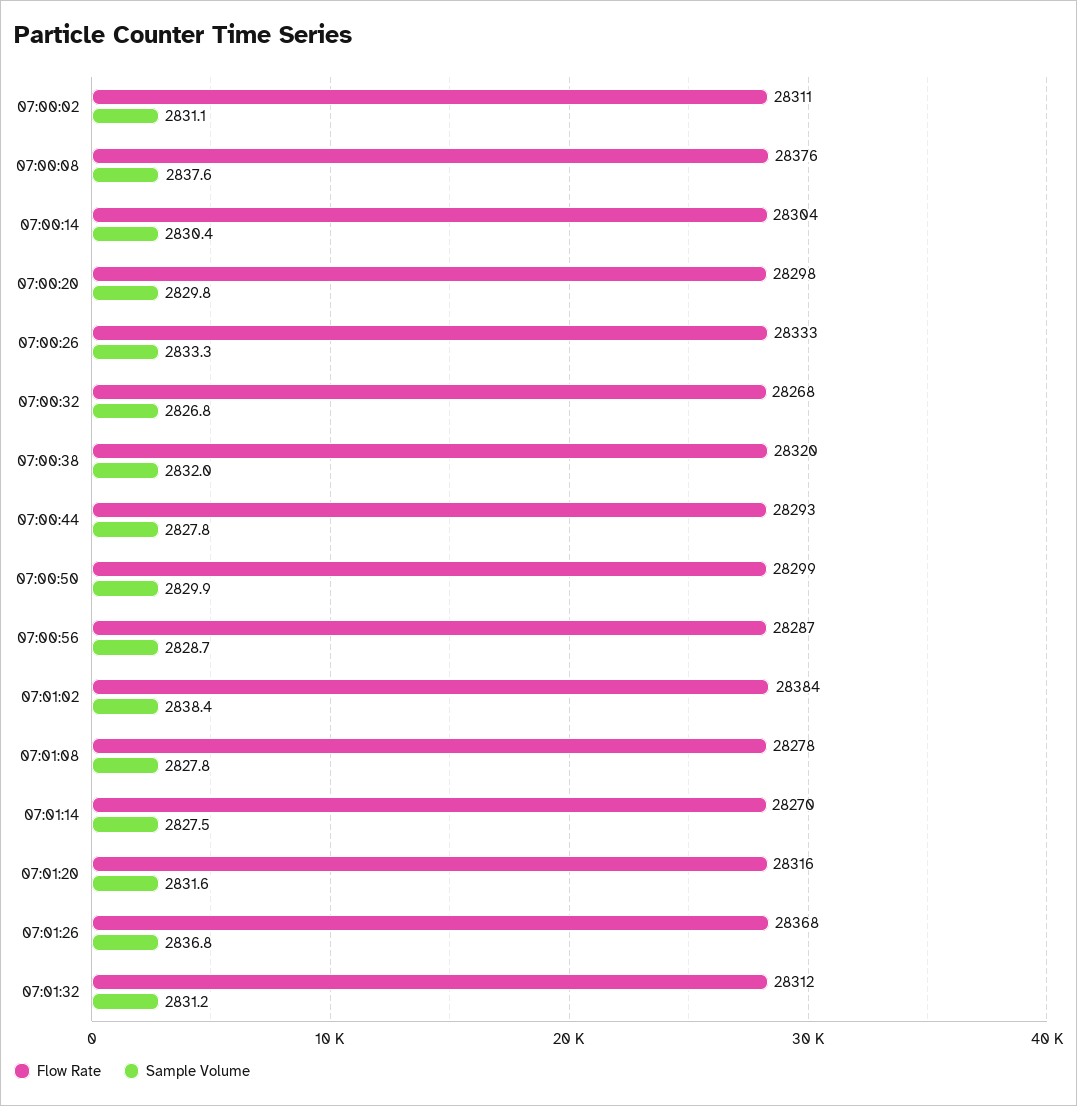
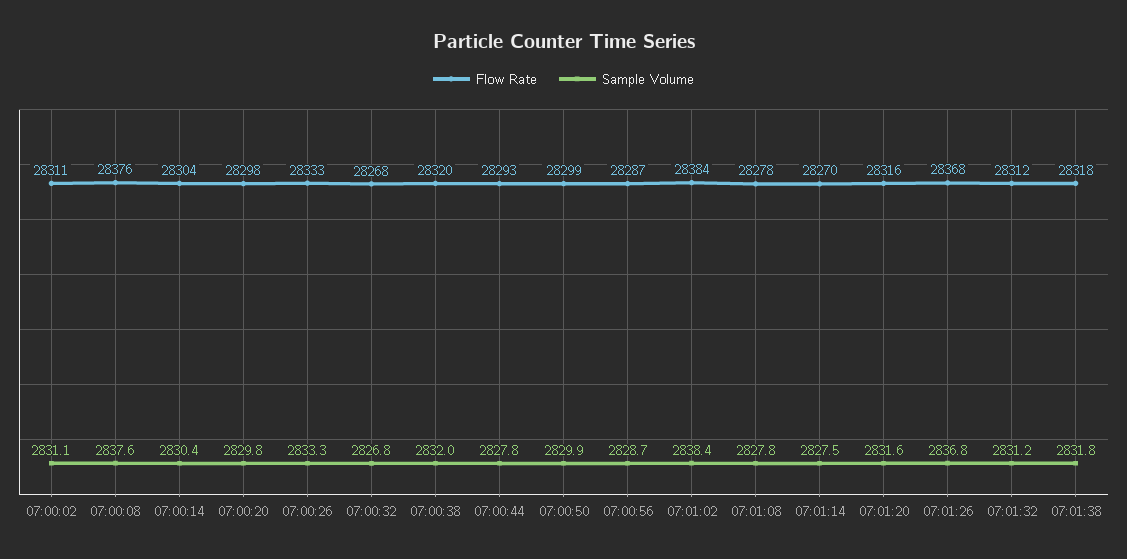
Flow Rate, 07:01:38: none -> 28318
Sample Volume, 07:01:38: none -> 2831.8

